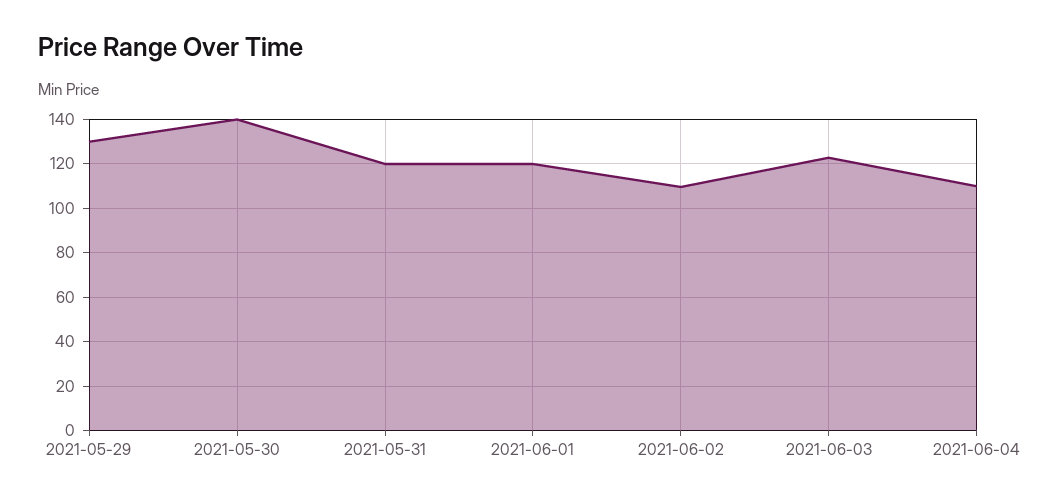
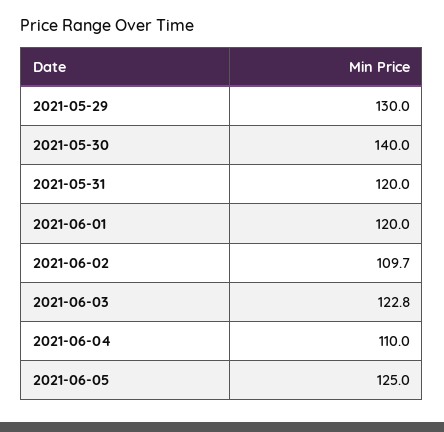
2021-06-05: none -> 125

